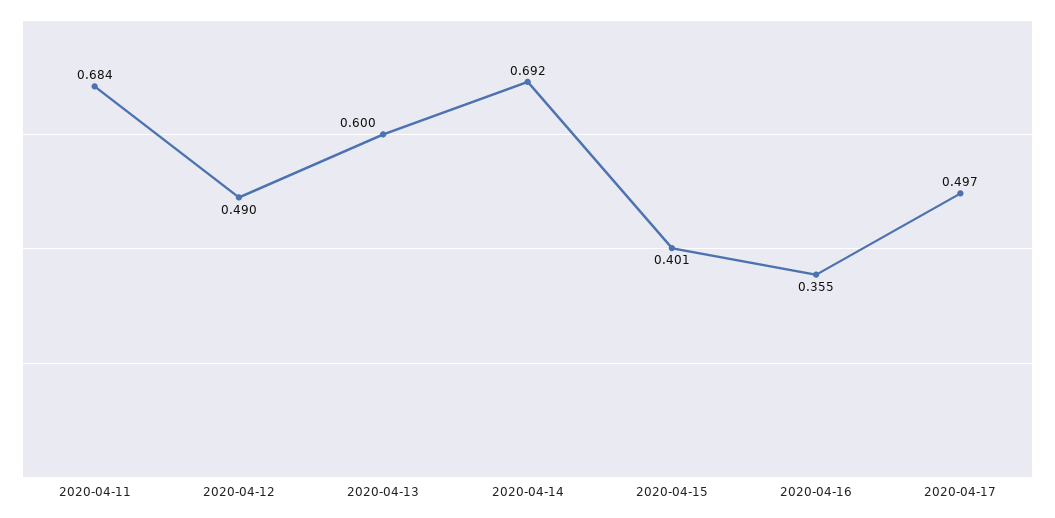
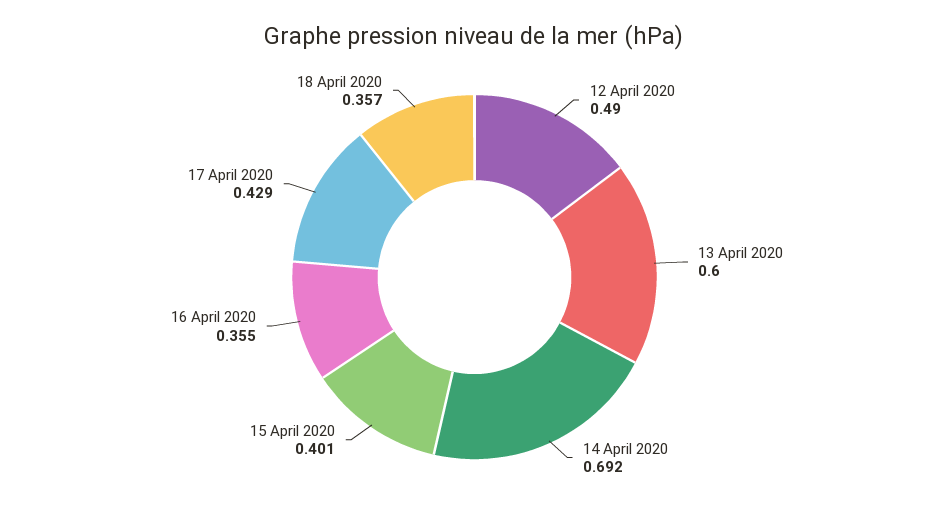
2020-04-11: 0.684 -> none
2020-04-17: 0.497 -> 0.429
18 April 2020: none -> 0.357

